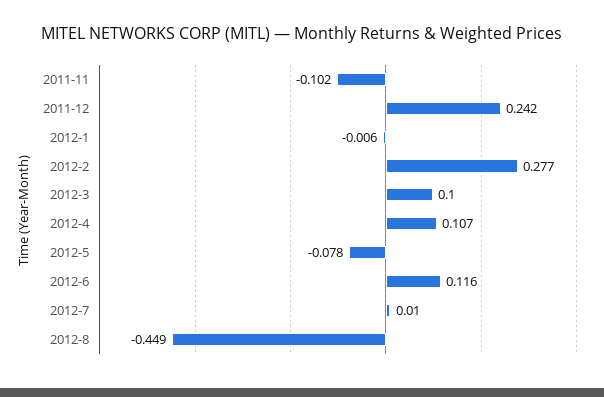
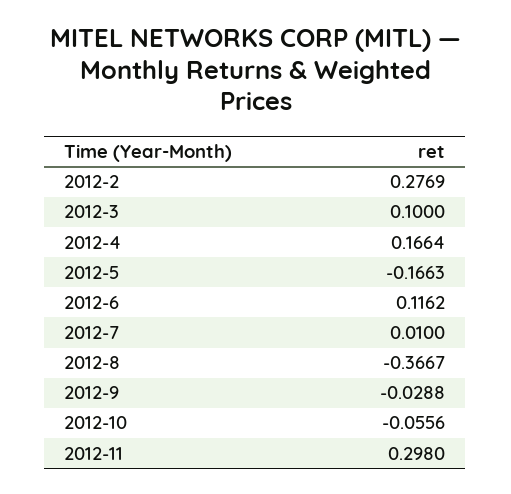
2011-11: -0.102 -> none
2011-12: 0.242 -> none
2012-1: -0.006 -> none
2012-4: 0.107 -> 0.1664
2012-5: -0.078 -> -0.1663
2012-8: -0.449 -> -0.3667
2012-9: none -> -0.0288
2012-10: none -> -0.0556
2012-11: none -> 0.298

